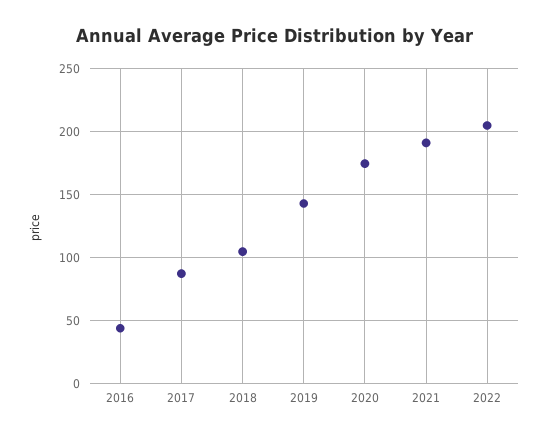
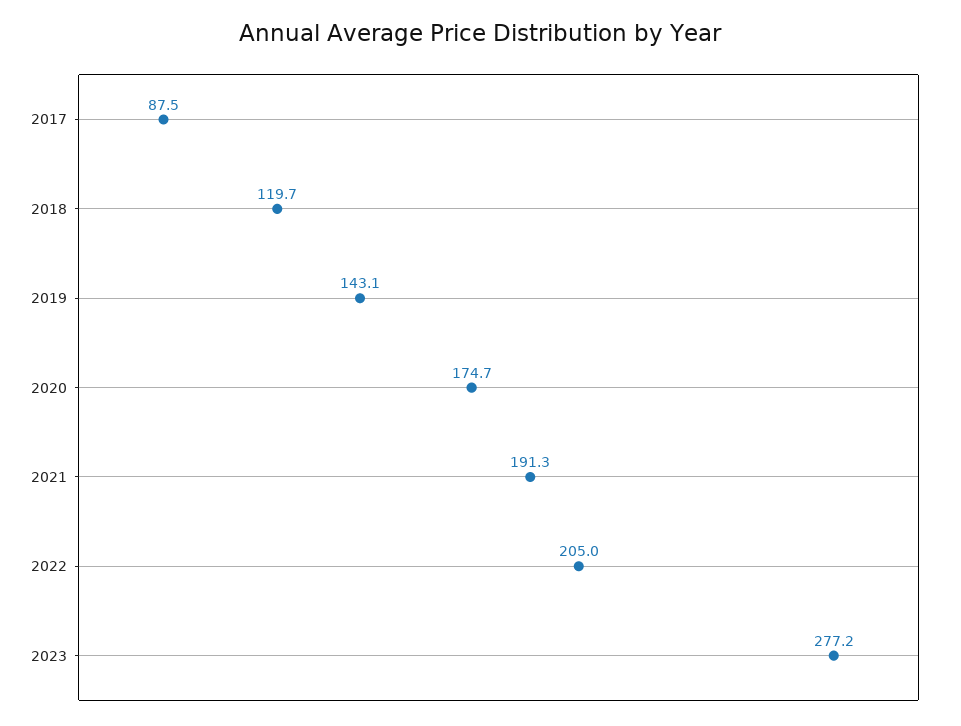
2016: 45 -> none
2018: 105 -> 119.7
2023: none -> 277.2

